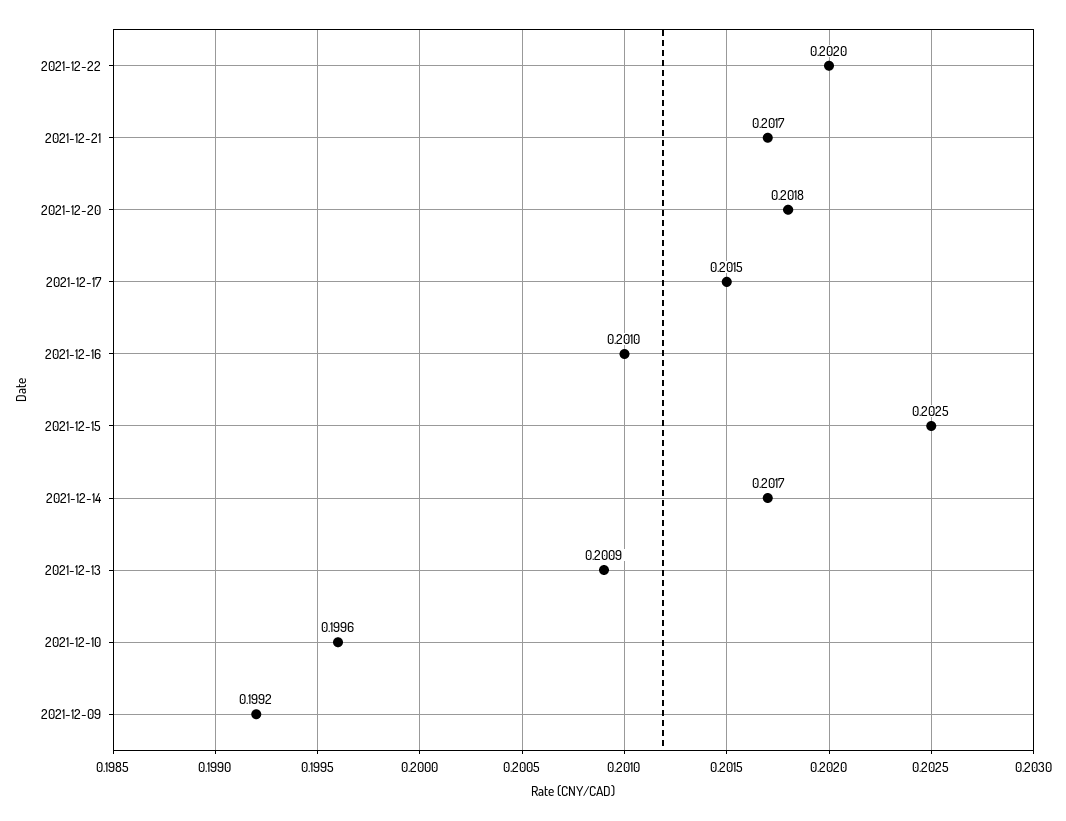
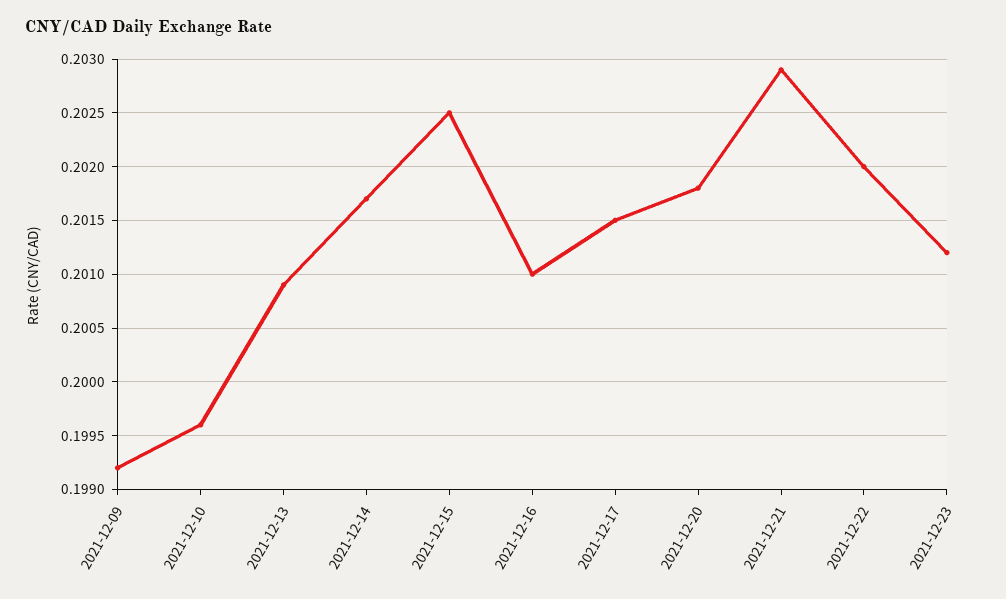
2021-12-21: 0.2017 -> 0.2029
2021-12-23: none -> 0.2012

